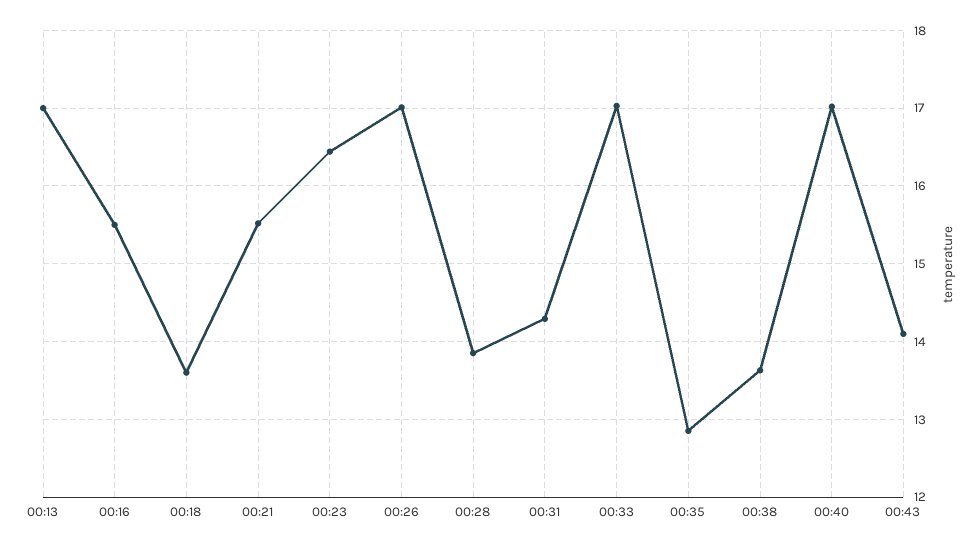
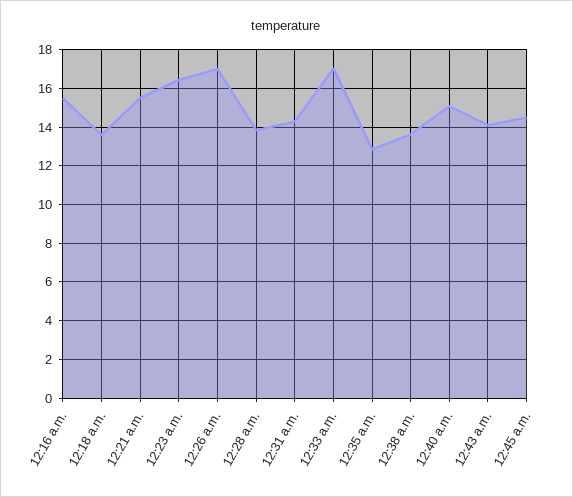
00:13: 17 -> none
00:40: 17 -> 15
12:45 a.m.: none -> 14.5

